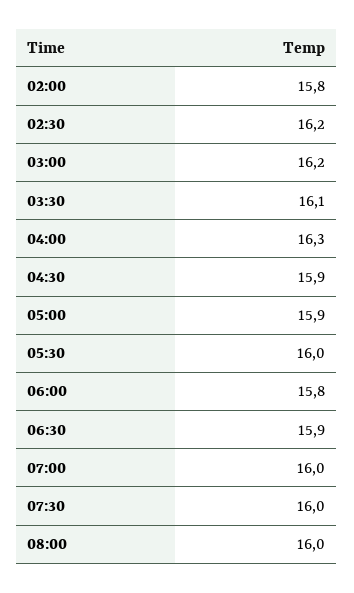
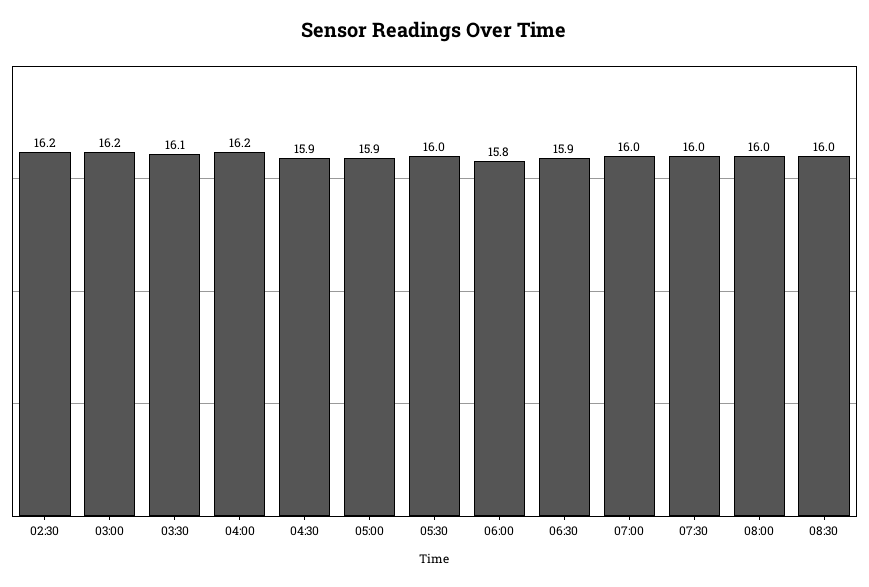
02:00: 15.8 -> none
04:00: 16.3 -> 16.2
08:30: none -> 16

